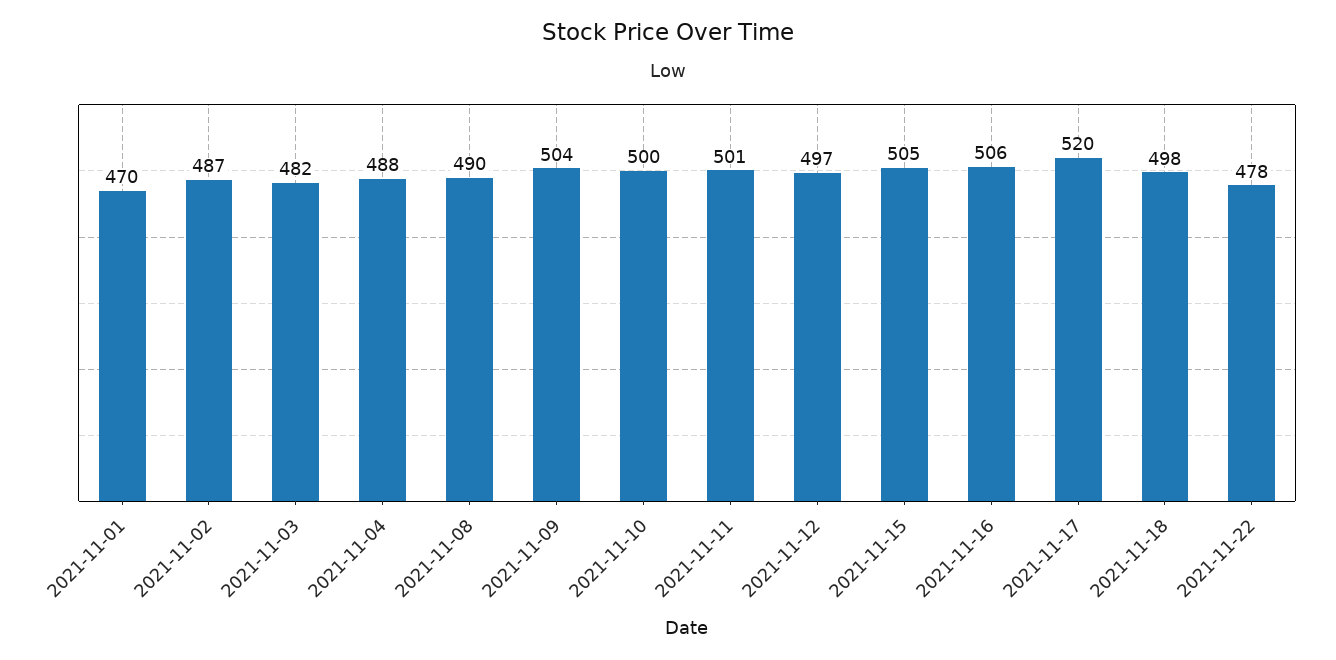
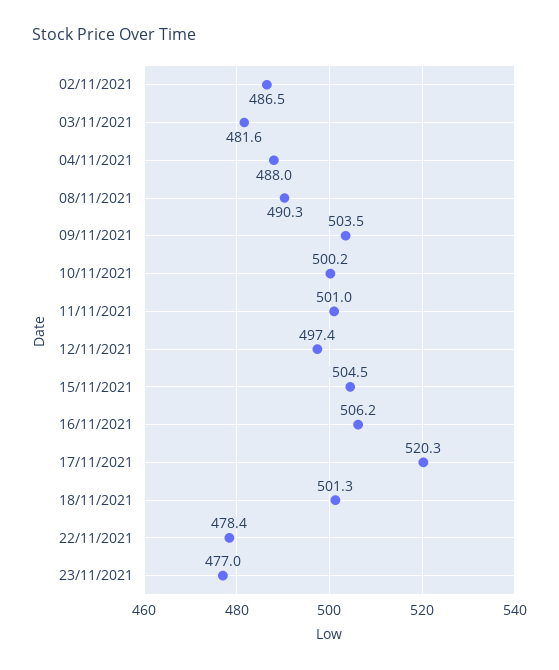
2021-11-01: 470 -> none
2021-11-18: 498 -> 501.3
23/11/2021: none -> 477

